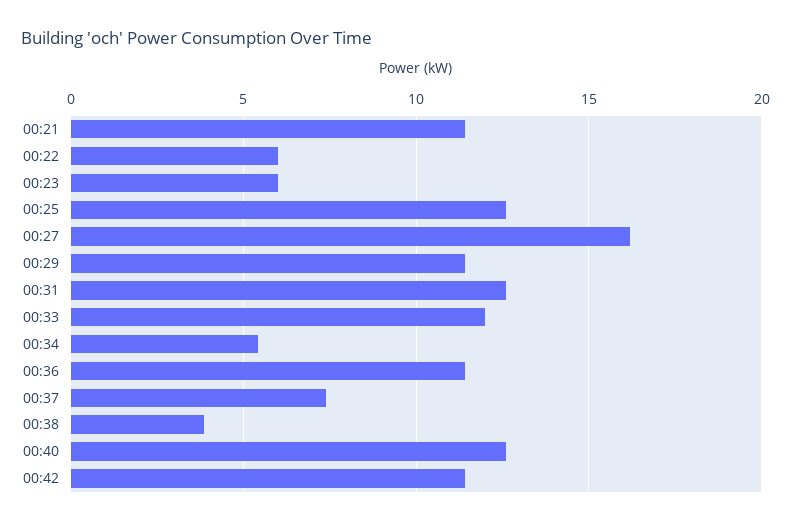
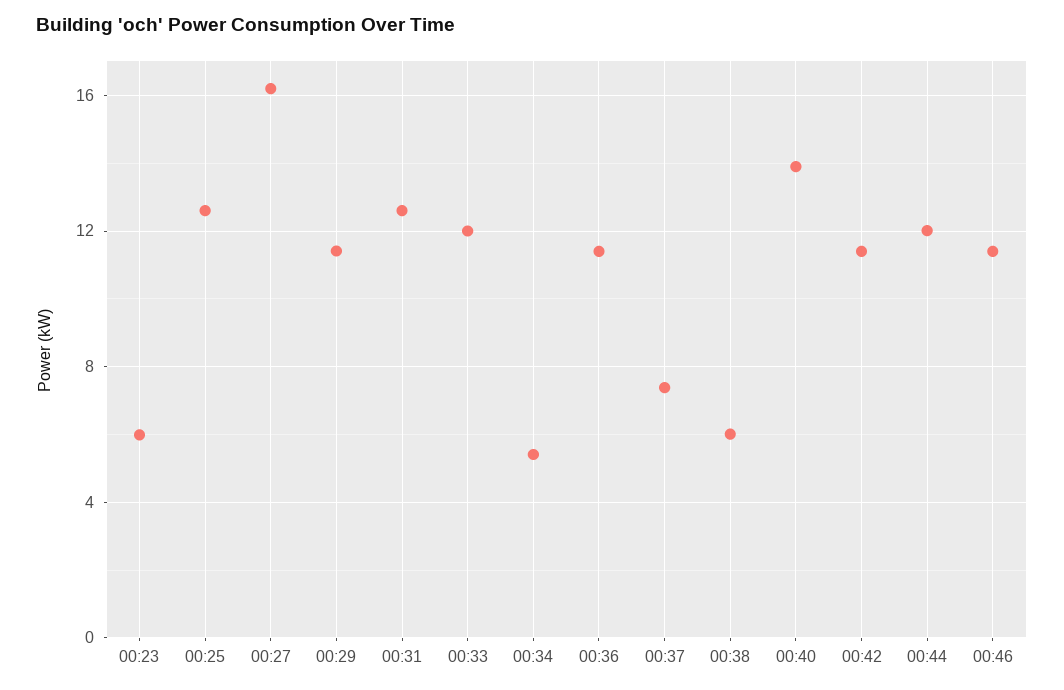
00:21: 11.5 -> none
00:22: 6 -> none
00:38: 4 -> 6
00:40: 12.5 -> 14
00:44: none -> 12
00:46: none -> 11.5

